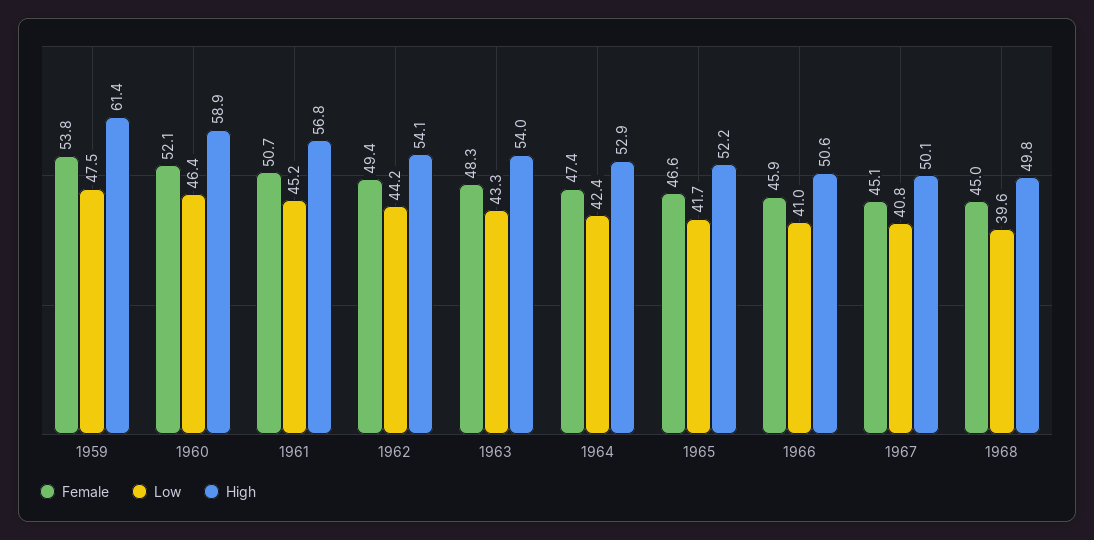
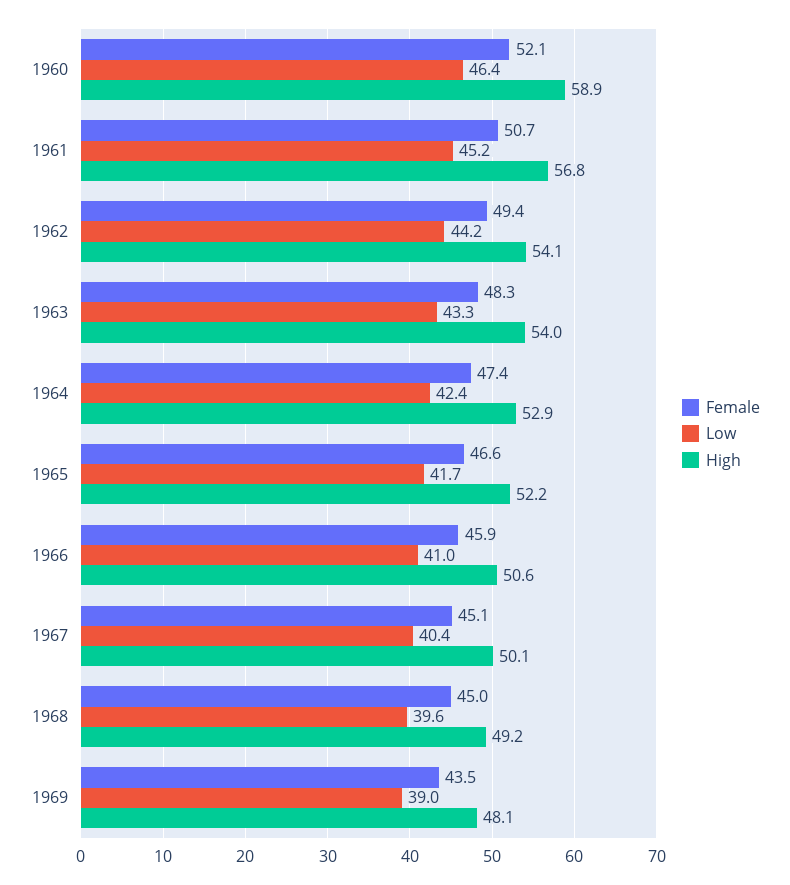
Female, 1959: 53.8 -> none
Low, 1959: 47.5 -> none
High, 1959: 61.4 -> none
Low, 1967: 40.8 -> 40.4
High, 1968: 49.8 -> 49.2
Female, 1969: none -> 43.5
Low, 1969: none -> 39
High, 1969: none -> 48.1

